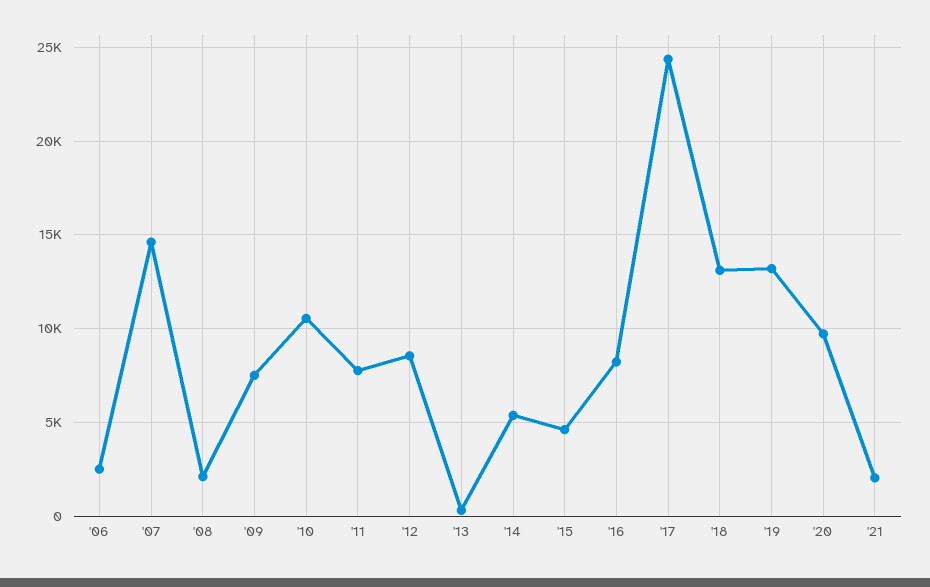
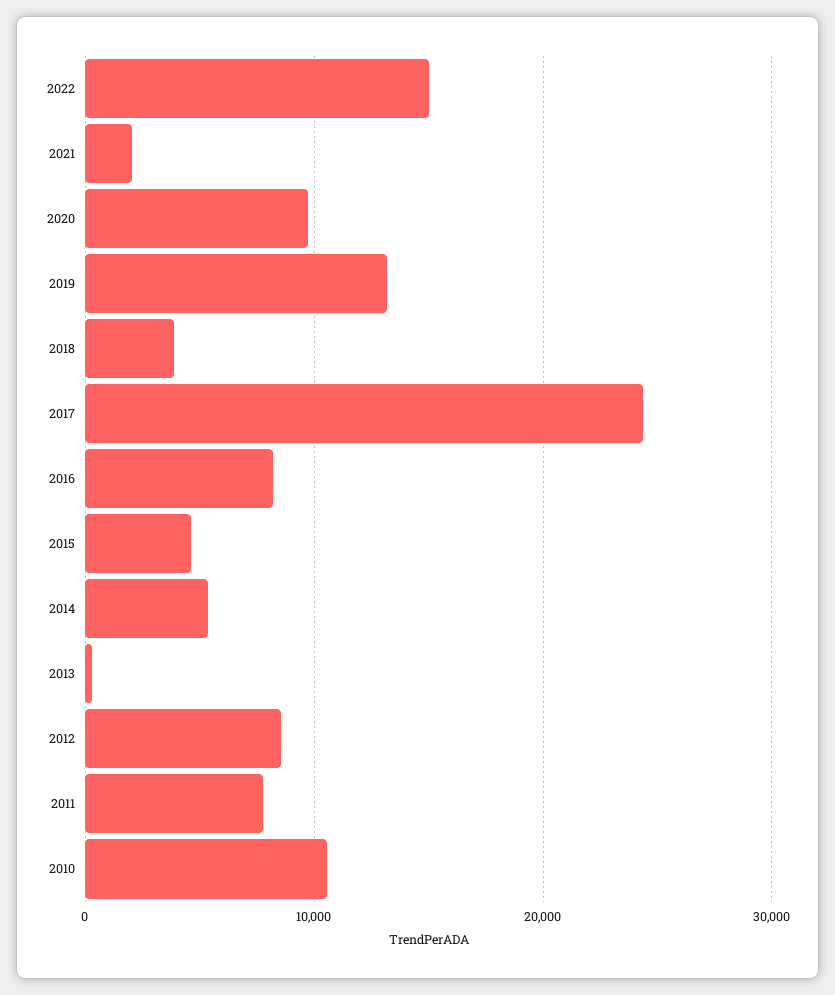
'06: 2500 -> none
'07: 14500 -> none
'08: 2000 -> none
'09: 7500 -> none
'18: 13000 -> 4000
2022: none -> 15000

